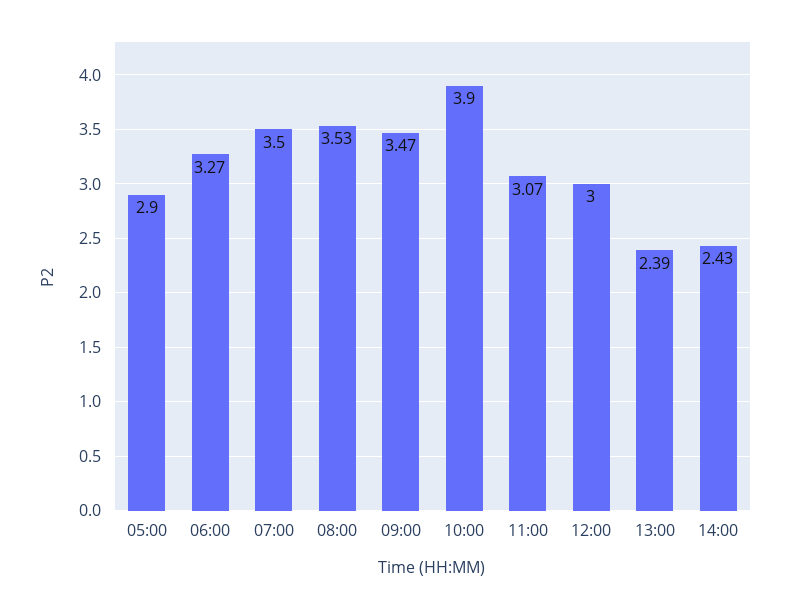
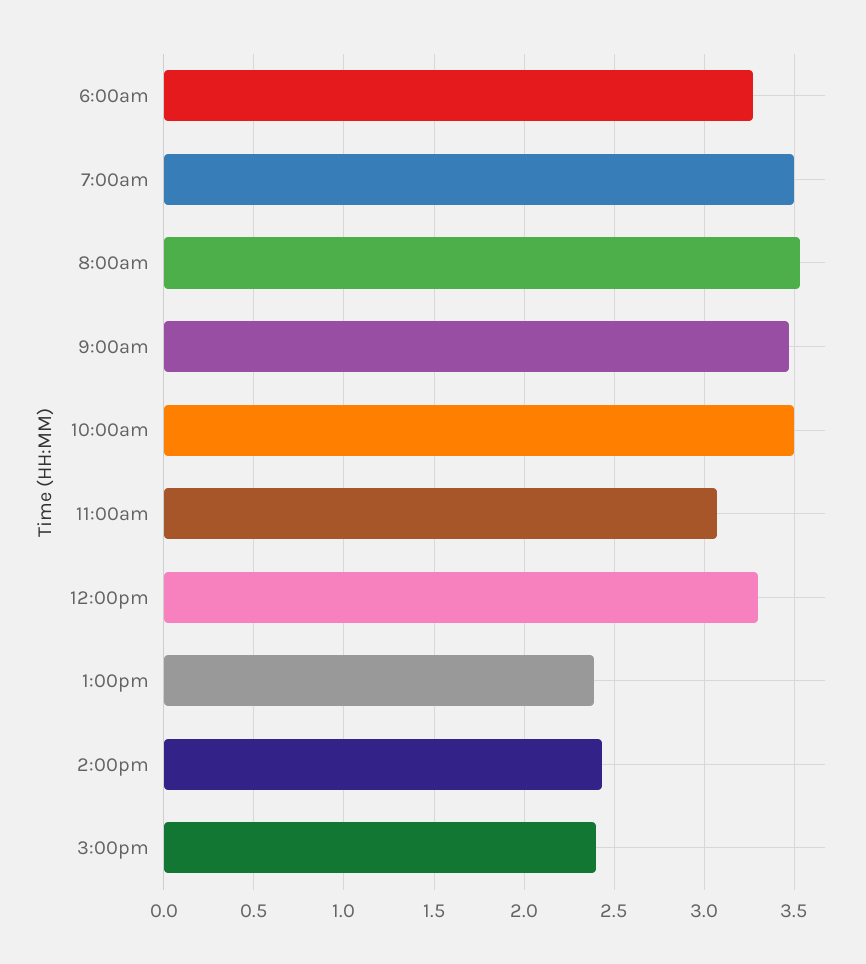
05:00: 2.9 -> none
10:00: 3.9 -> 3.5
12:00: 3 -> 3.3
3:00pm: none -> 2.4

